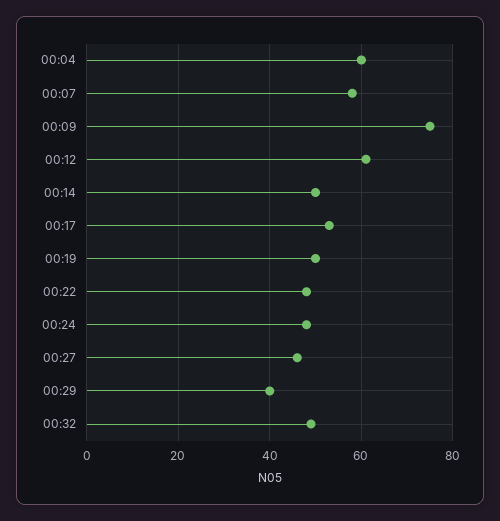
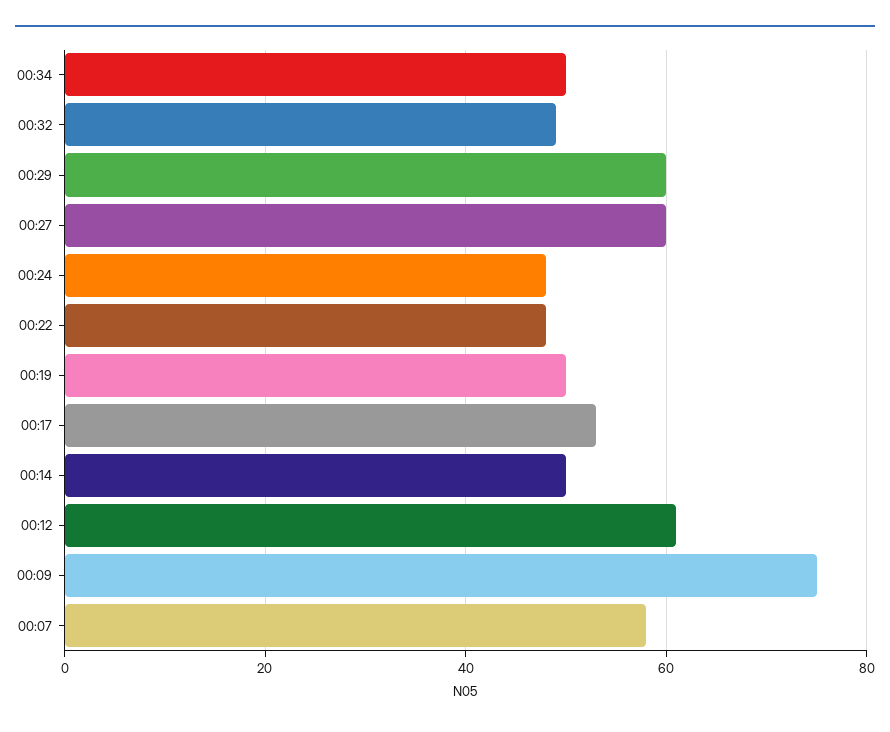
00:04: 60 -> none
00:27: 45 -> 60
00:29: 40 -> 60
00:34: none -> 50

